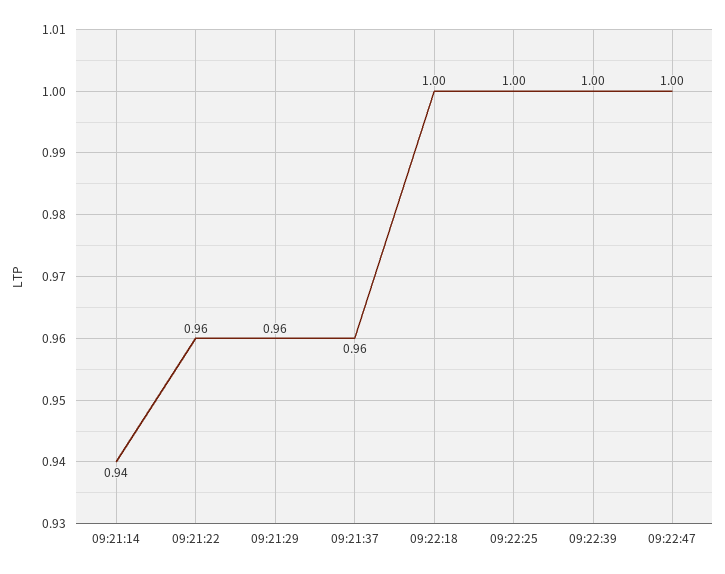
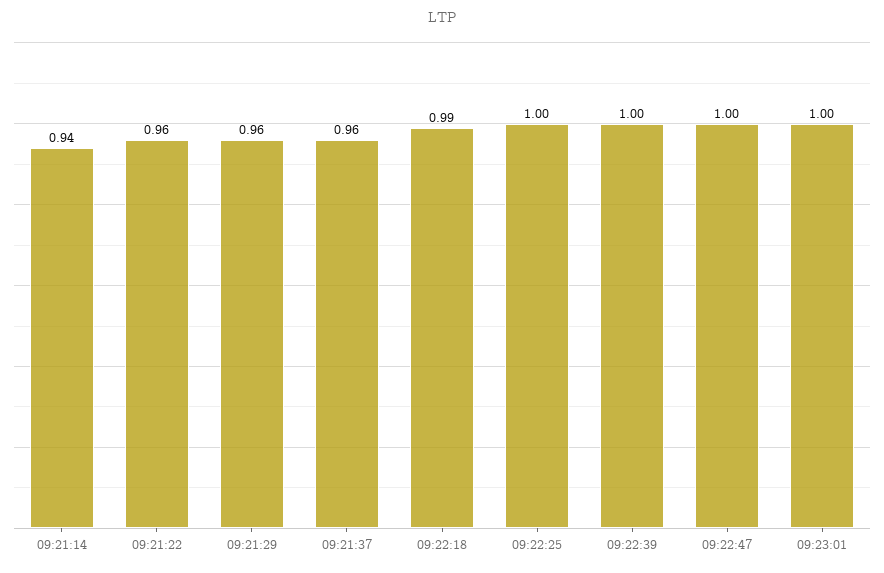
09:22:18: 1 -> 0.99
09:23:01: none -> 1

